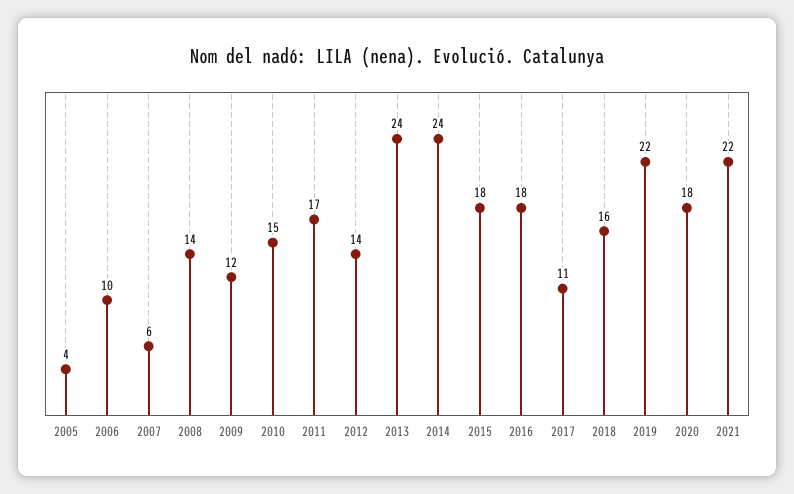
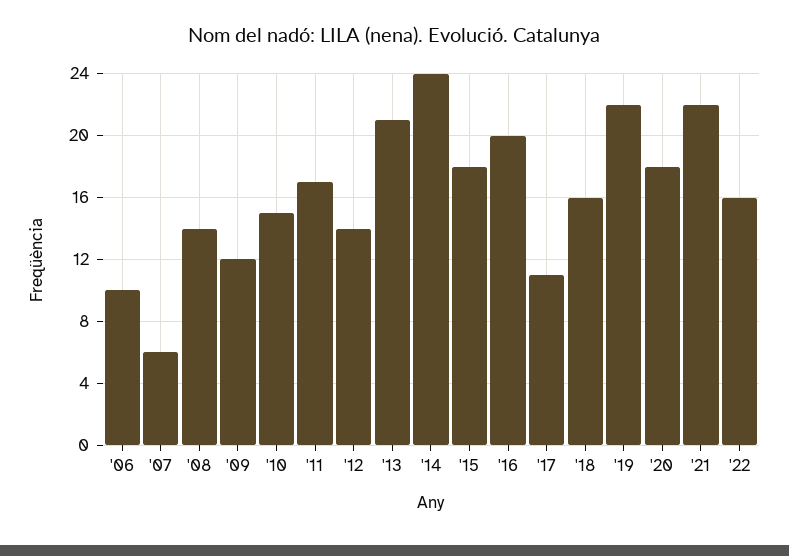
2005: 4 -> none
2013: 24 -> 21
2016: 18 -> 20
'22: none -> 16

